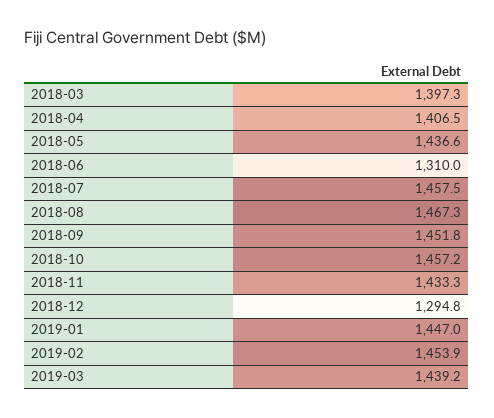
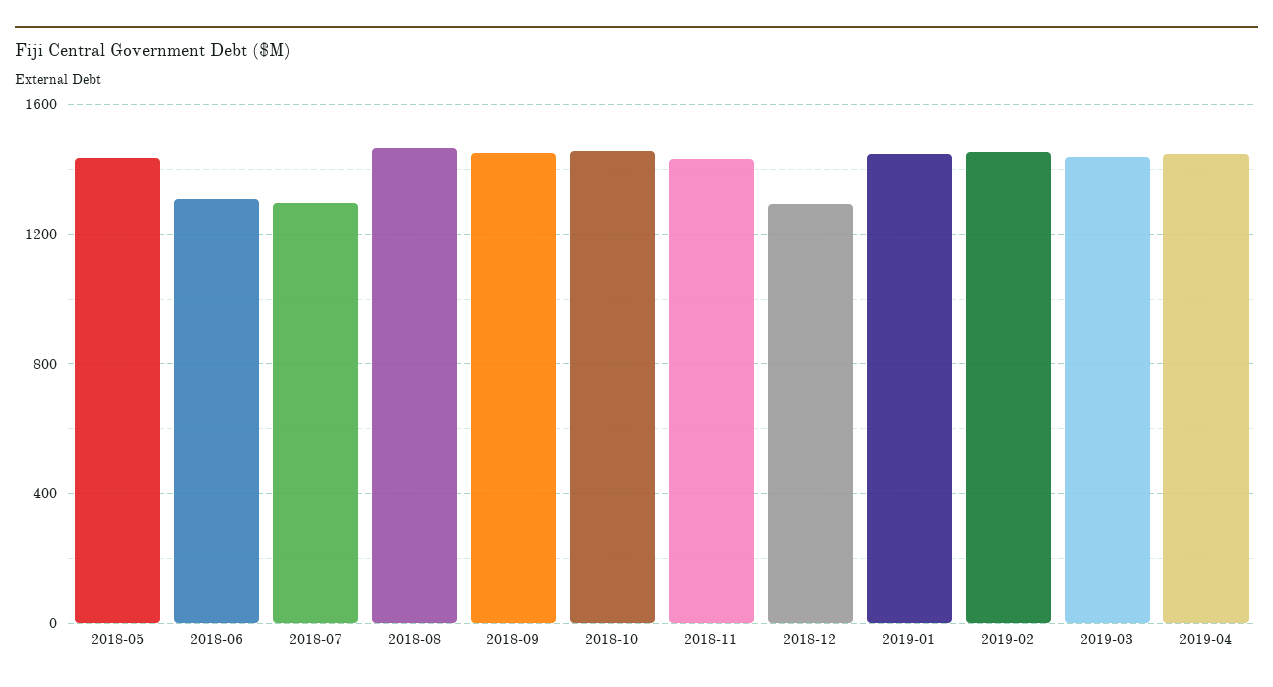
2018-03: 1397.3 -> none
2018-04: 1406.5 -> none
2018-07: 1457.5 -> 1300
2019-04: none -> 1450

